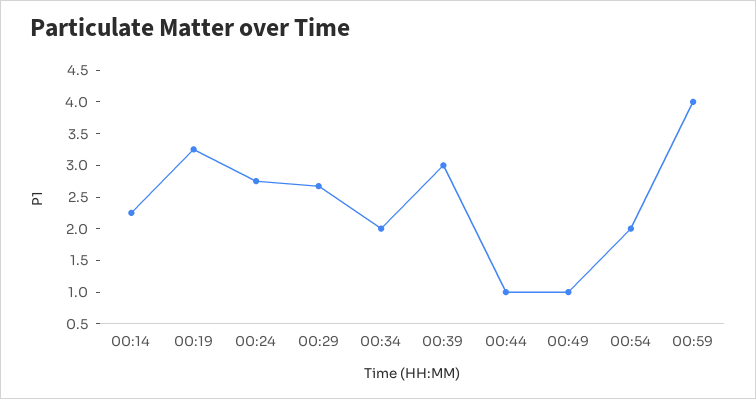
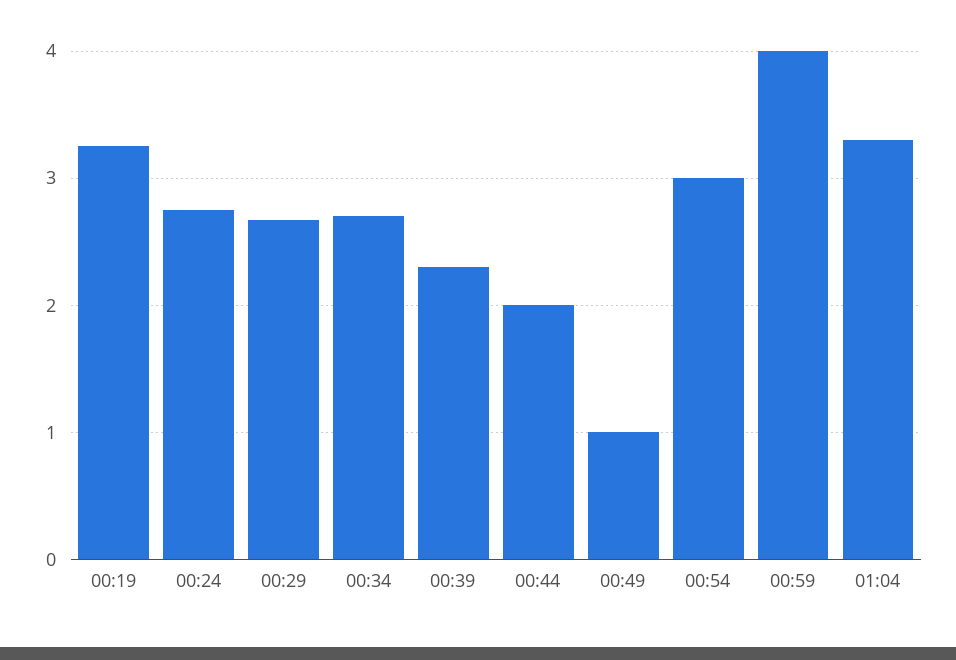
00:14: 2.25 -> none
00:34: 2 -> 2.7
00:39: 3 -> 2.3
00:44: 1 -> 2
00:54: 2 -> 3
01:04: none -> 3.3

